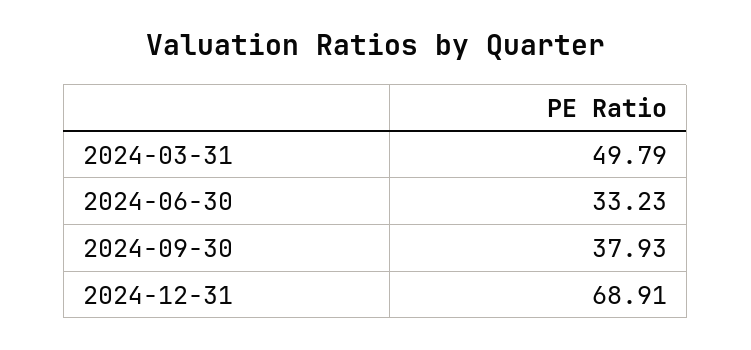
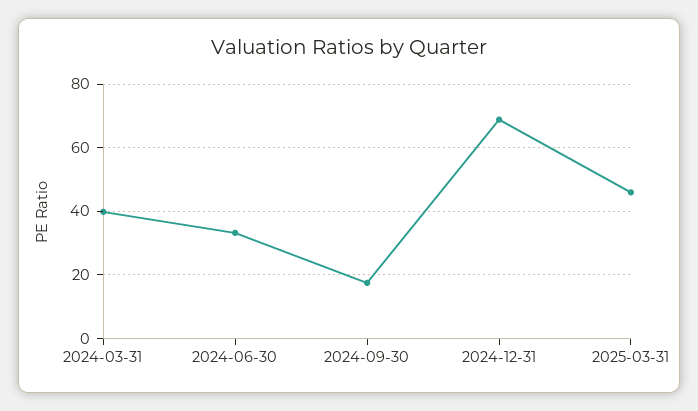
2024-03-31: 49.79 -> 40
2024-09-30: 37.93 -> 18
2025-03-31: none -> 46

